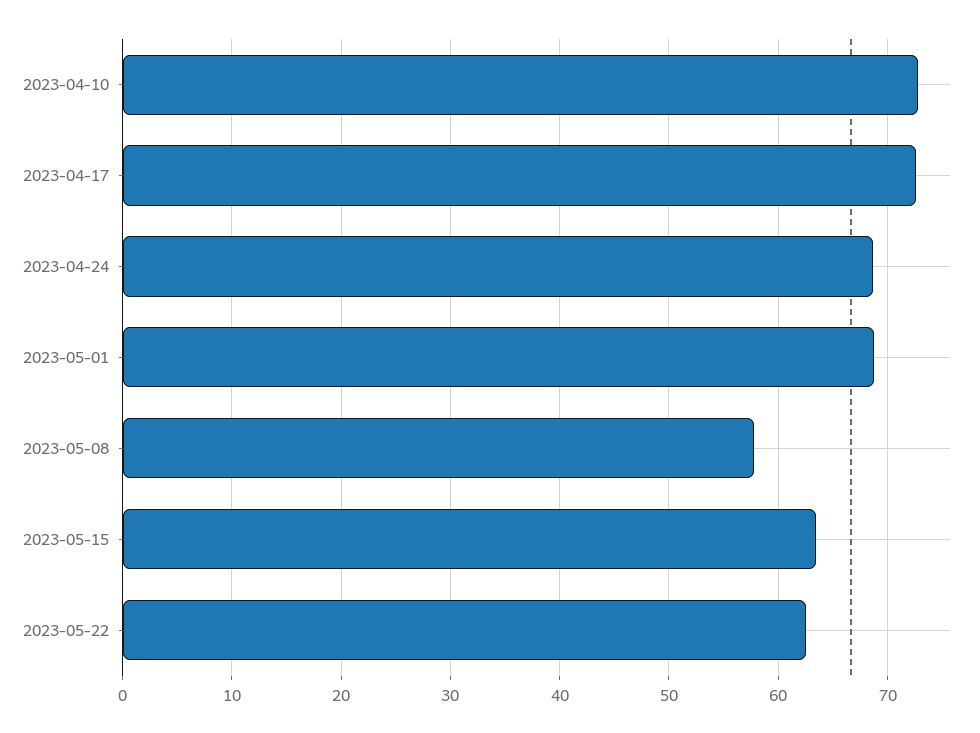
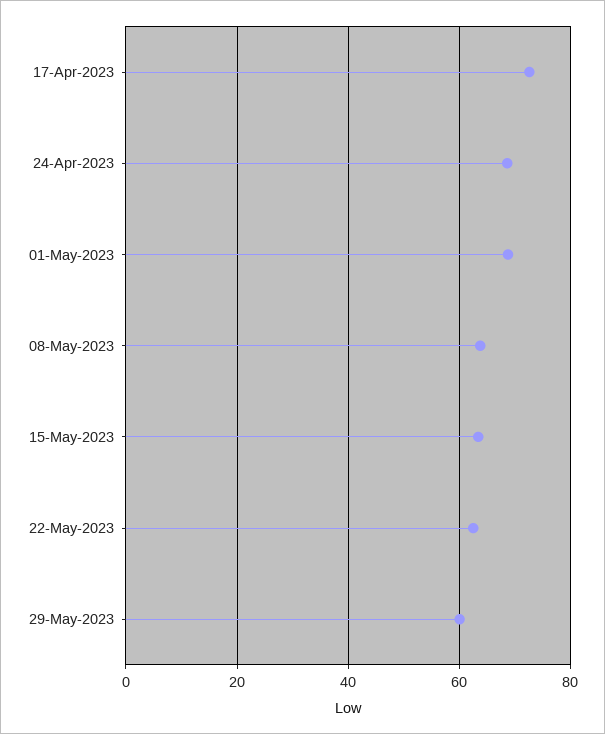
2023-04-10: 73 -> none
2023-05-08: 58 -> 64
29-May-2023: none -> 60

